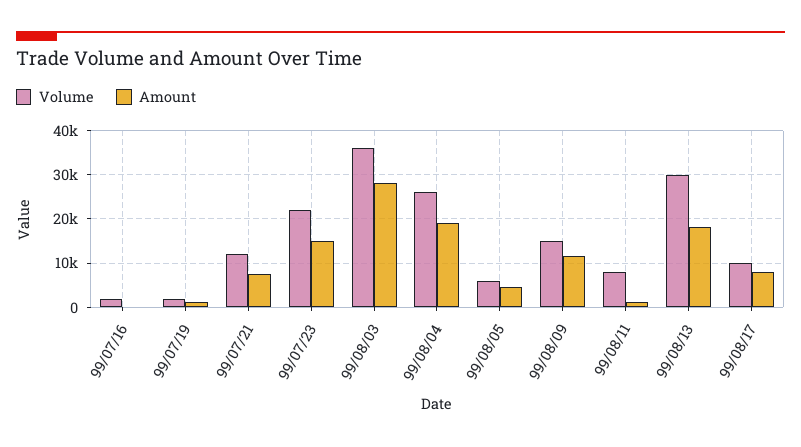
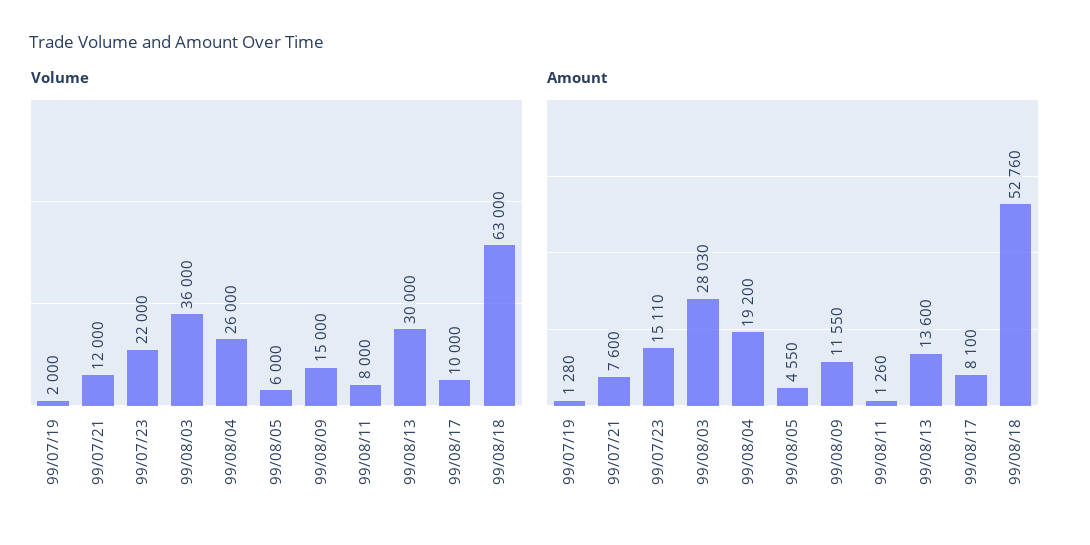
Volume, 99/07/16: 2000 -> none
Amount, 99/07/16: 0 -> none
Amount, 99/08/13: 18000 -> 13600
Volume, 99/08/18: none -> 63000
Amount, 99/08/18: none -> 52760

